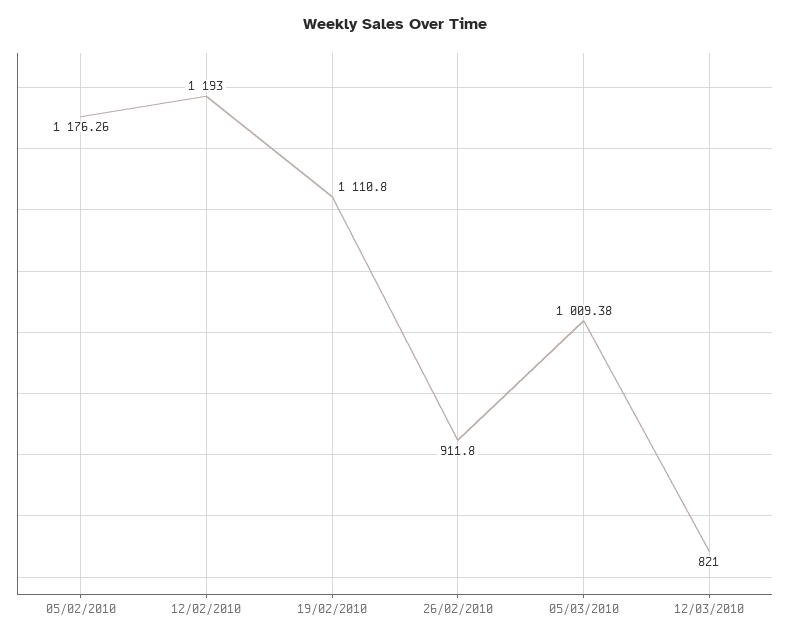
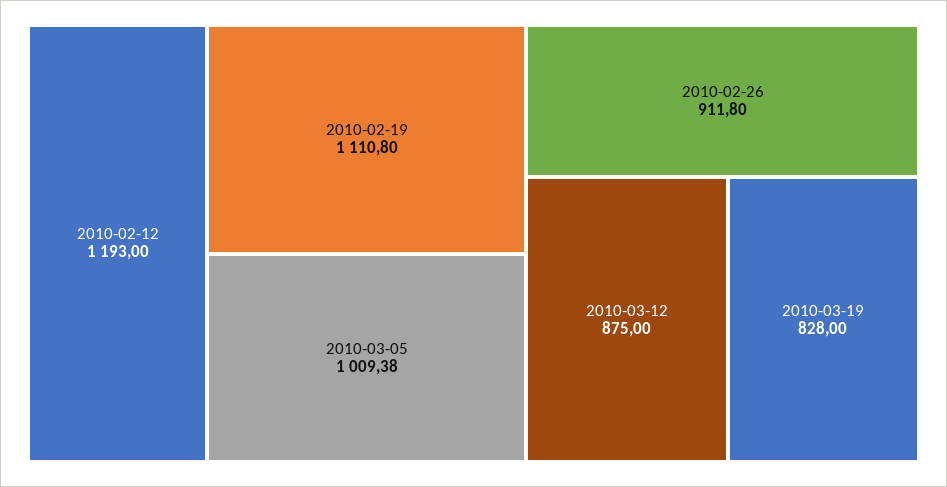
05/02/2010: 1176.26 -> none
12/03/2010: 821 -> 875
2010-03-19: none -> 828

